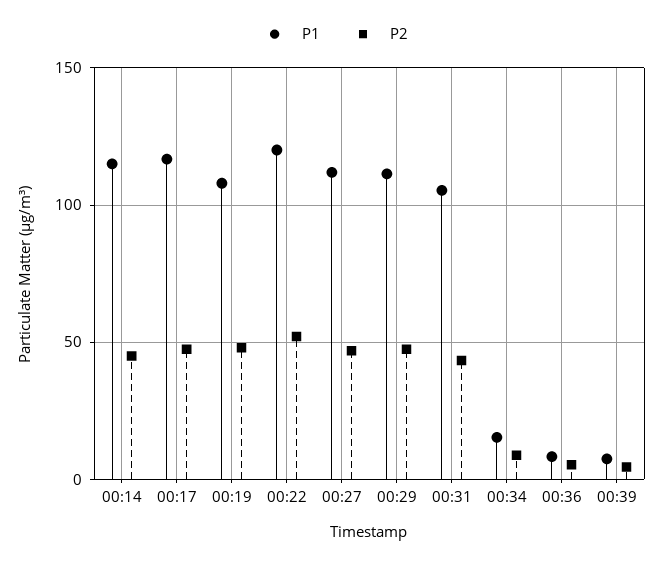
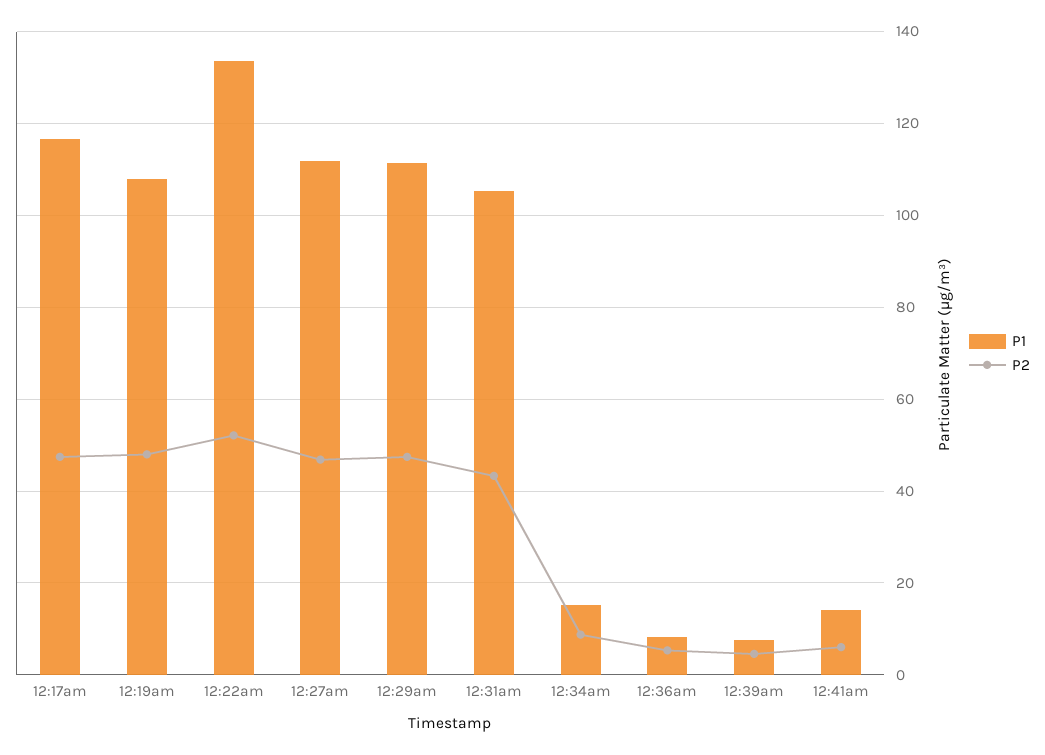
P1, 00:14: 115 -> none
P2, 00:14: 45 -> none
P1, 00:22: 120 -> 134
P1, 12:41am: none -> 14
P2, 12:41am: none -> 6

